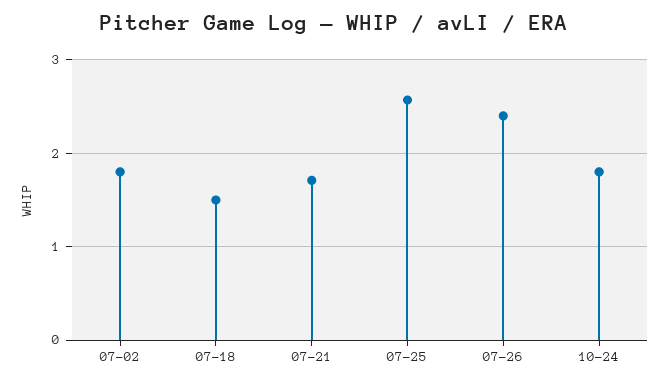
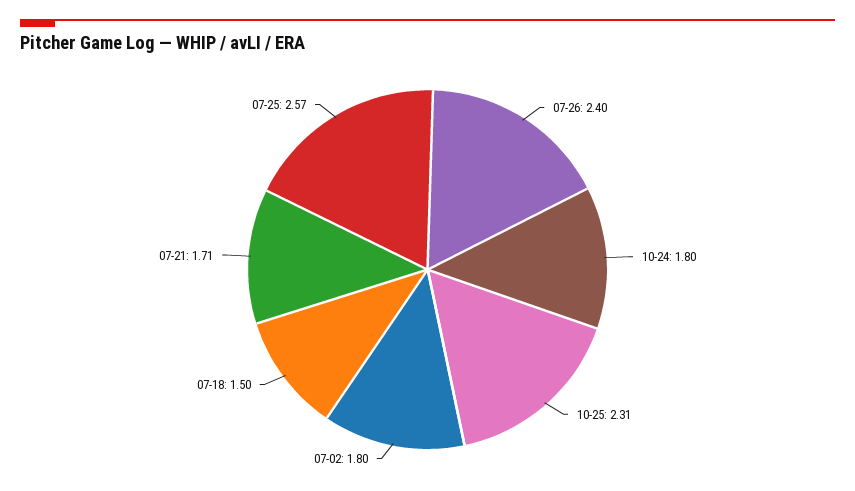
10-25: none -> 2.31

